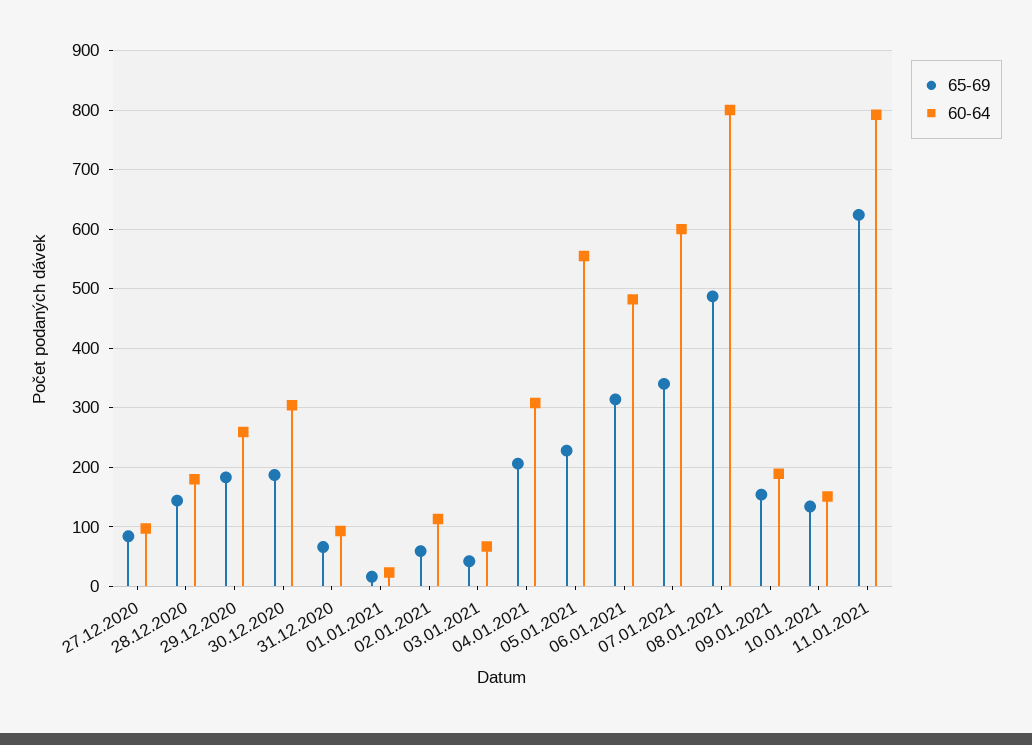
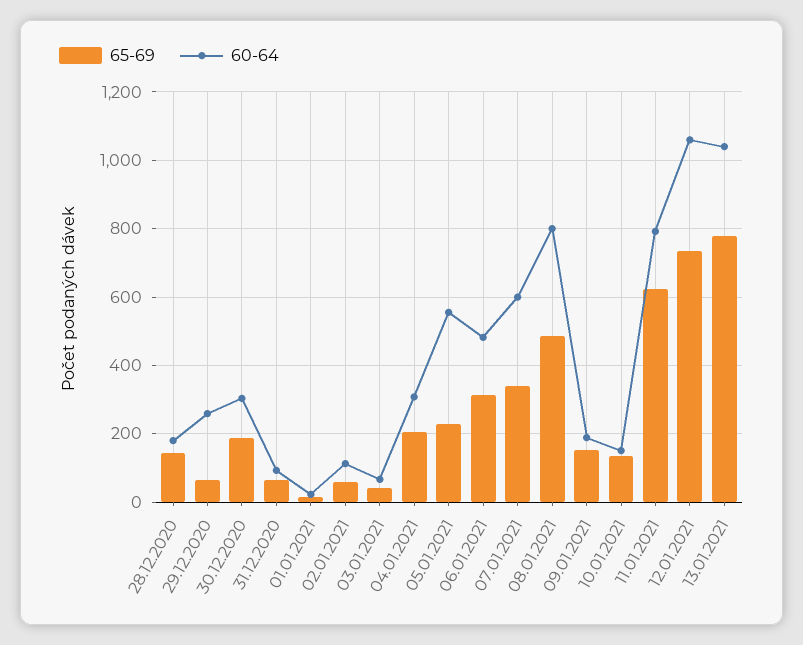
65-69, 27.12.2020: 80 -> none
60-64, 27.12.2020: 100 -> none
65-69, 29.12.2020: 180 -> 60
65-69, 12.01.2021: none -> 740
60-64, 12.01.2021: none -> 1060
65-69, 13.01.2021: none -> 780
60-64, 13.01.2021: none -> 1040

